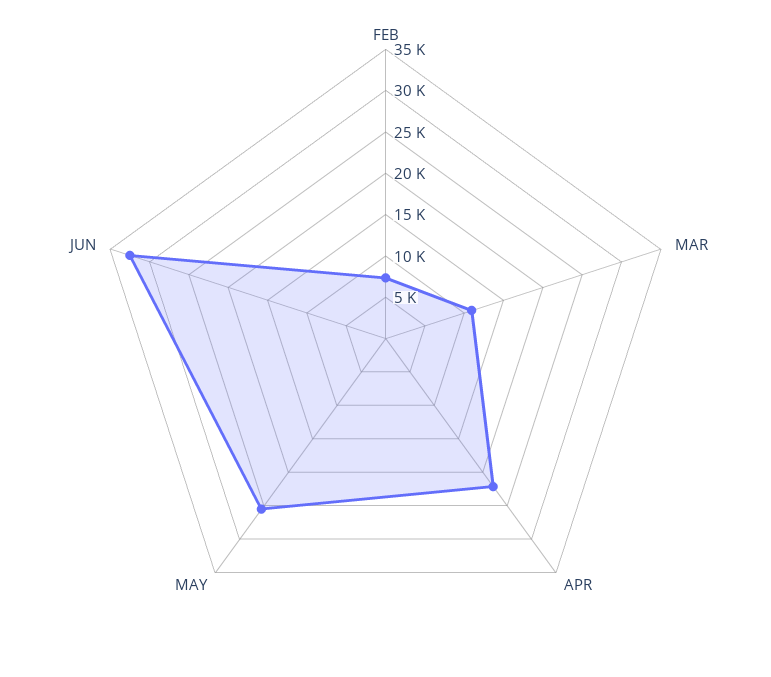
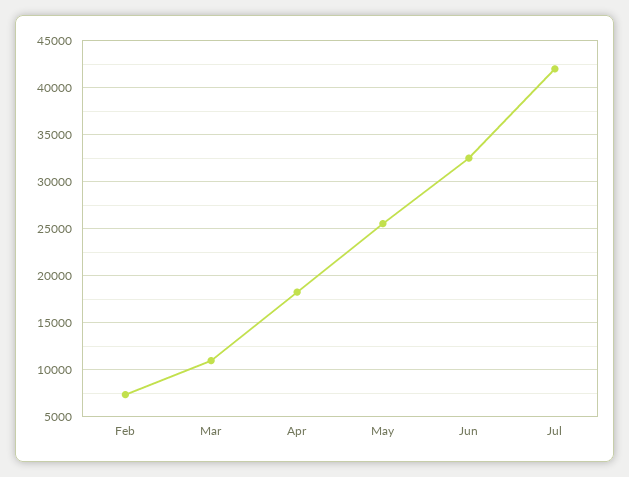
APR: 22000 -> 18000
Jul: none -> 42000

